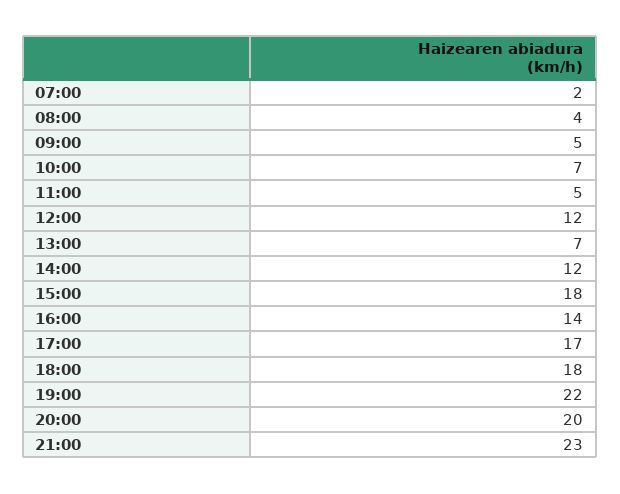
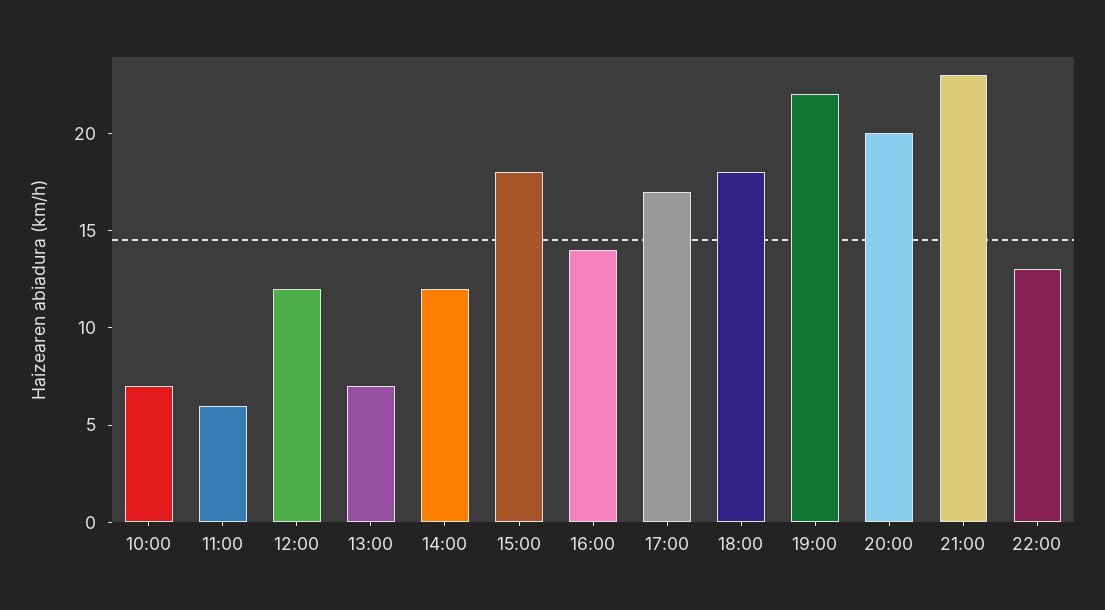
07:00: 2 -> none
08:00: 4 -> none
09:00: 5 -> none
11:00: 5 -> 6
22:00: none -> 13

